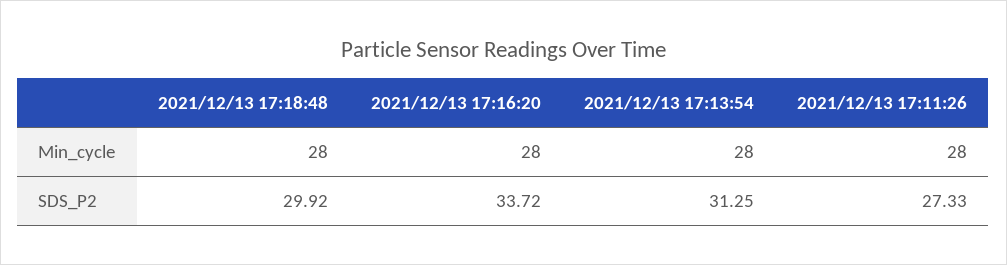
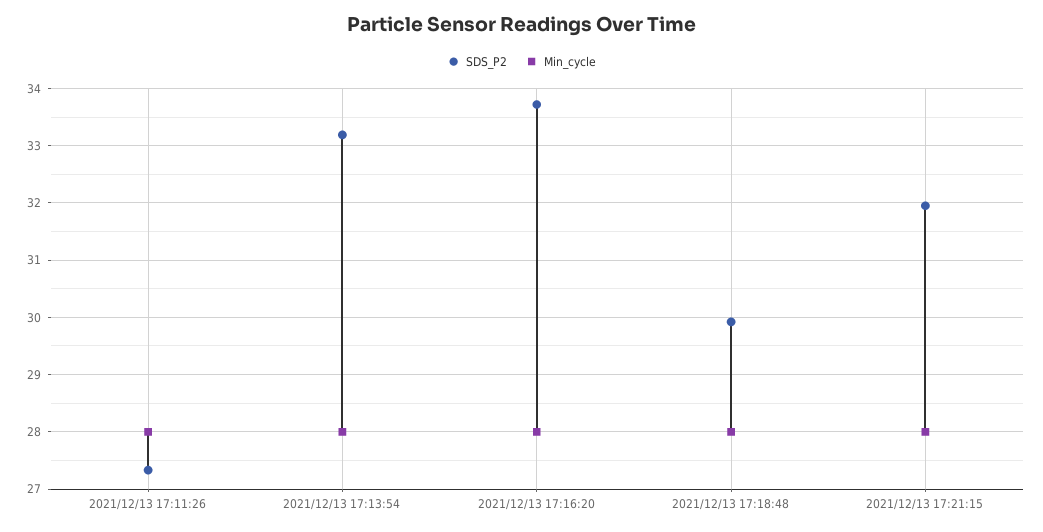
SDS_P2, 2021/12/13 17:13:54: 31.25 -> 33.2
SDS_P2, 2021/12/13 17:21:15: none -> 32
Min_cycle, 2021/12/13 17:21:15: none -> 28

